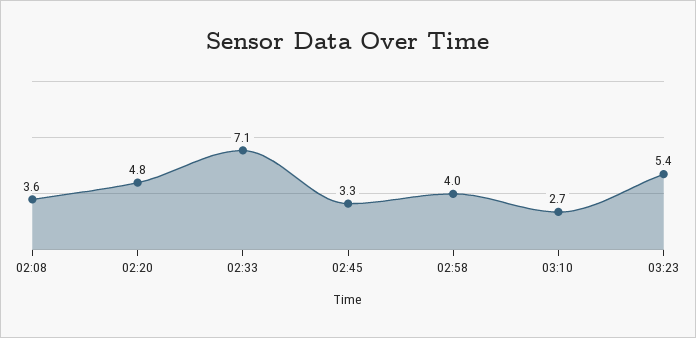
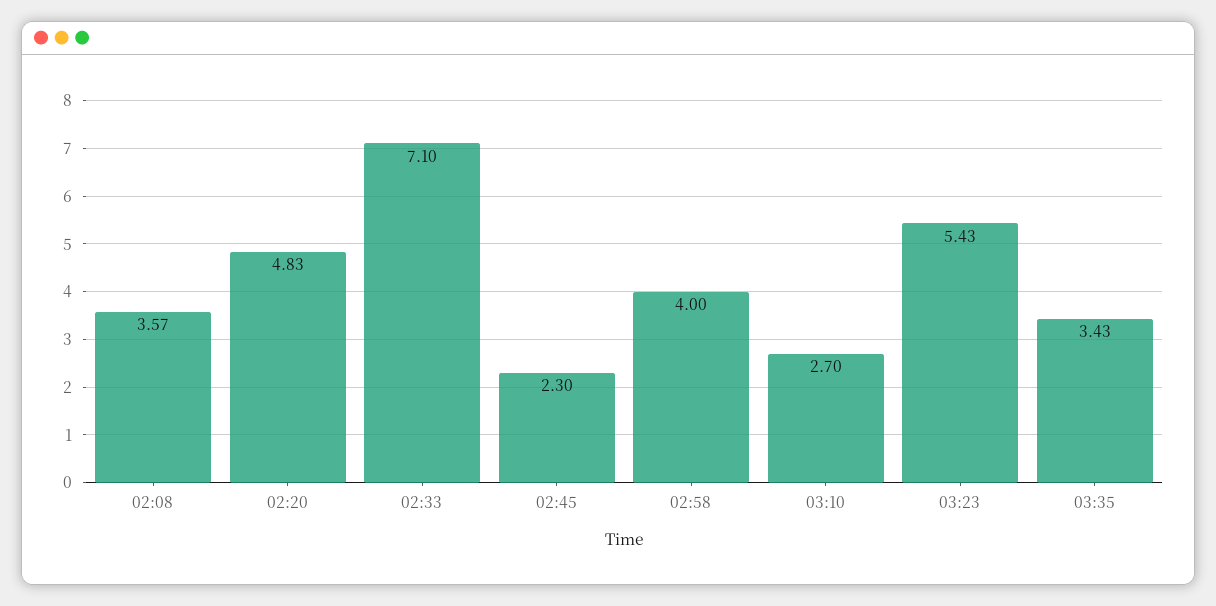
02:45: 3.3 -> 2.3
03:35: none -> 3.43

